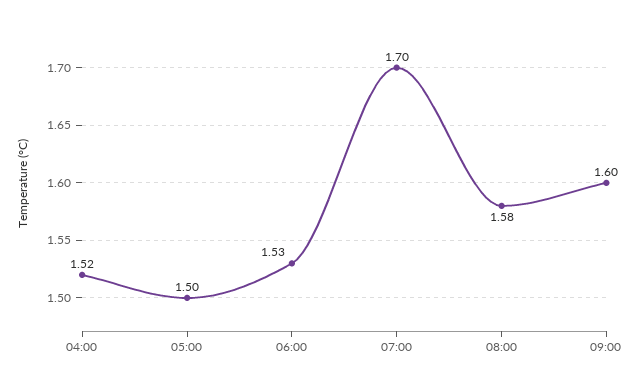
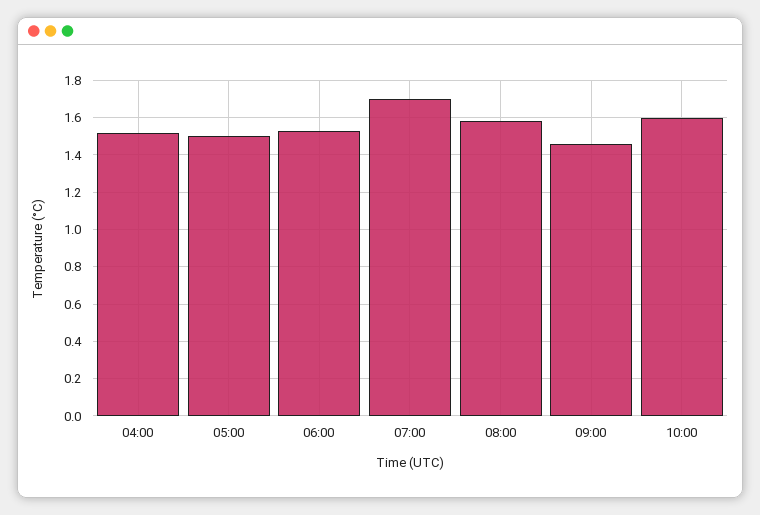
09:00: 1.6 -> 1.45
10:00: none -> 1.6

